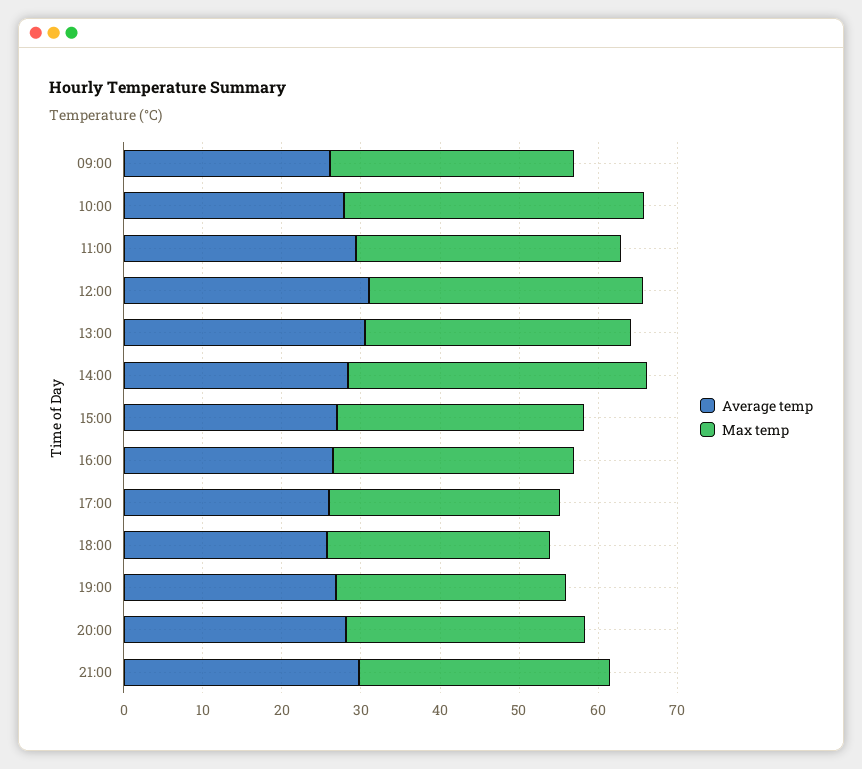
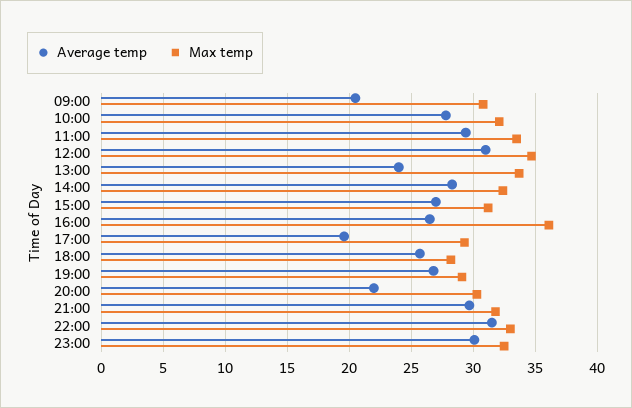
Average temp, 09:00: 26 -> 20.5
Max temp, 10:00: 38 -> 32
Average temp, 13:00: 30 -> 24
Max temp, 14:00: 38 -> 32.5
Max temp, 16:00: 30 -> 36
Average temp, 17:00: 26 -> 19.5
Average temp, 20:00: 28 -> 22
Average temp, 22:00: none -> 31.5
Max temp, 22:00: none -> 33
Average temp, 23:00: none -> 30
Max temp, 23:00: none -> 32.5

